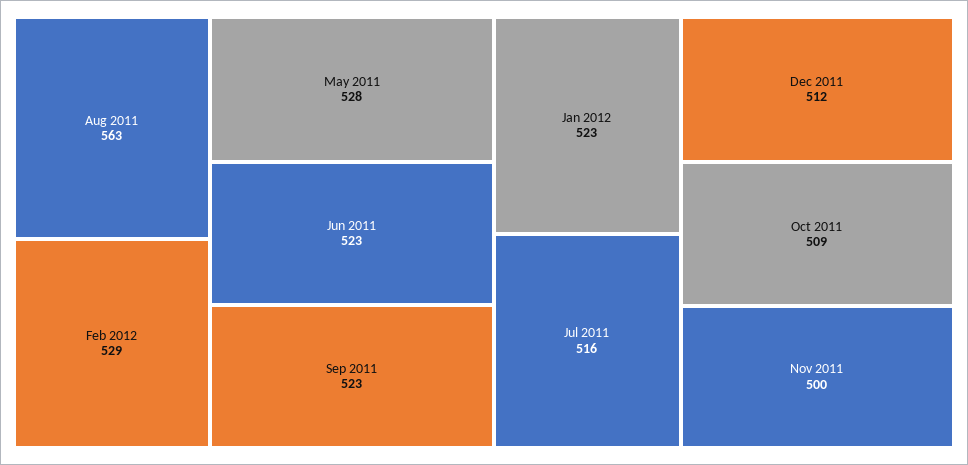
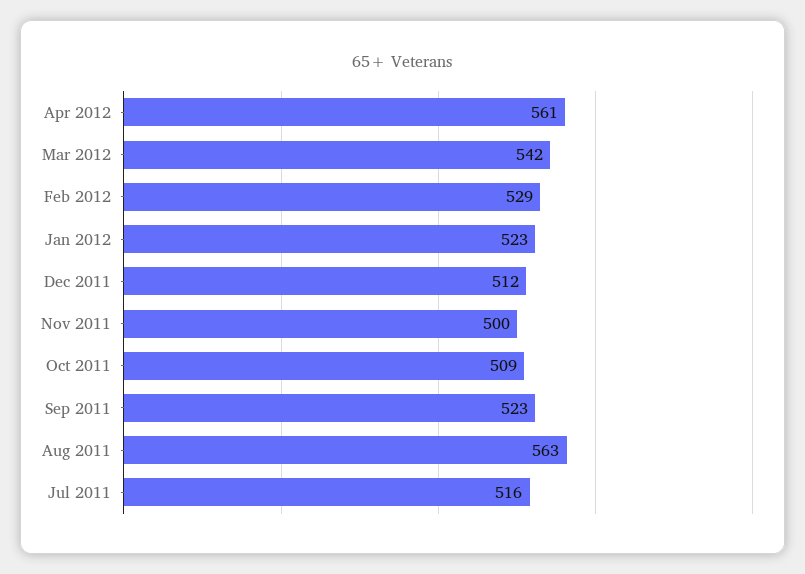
May 2011: 528 -> none
Jun 2011: 523 -> none
Apr 2012: none -> 561
Mar 2012: none -> 542

